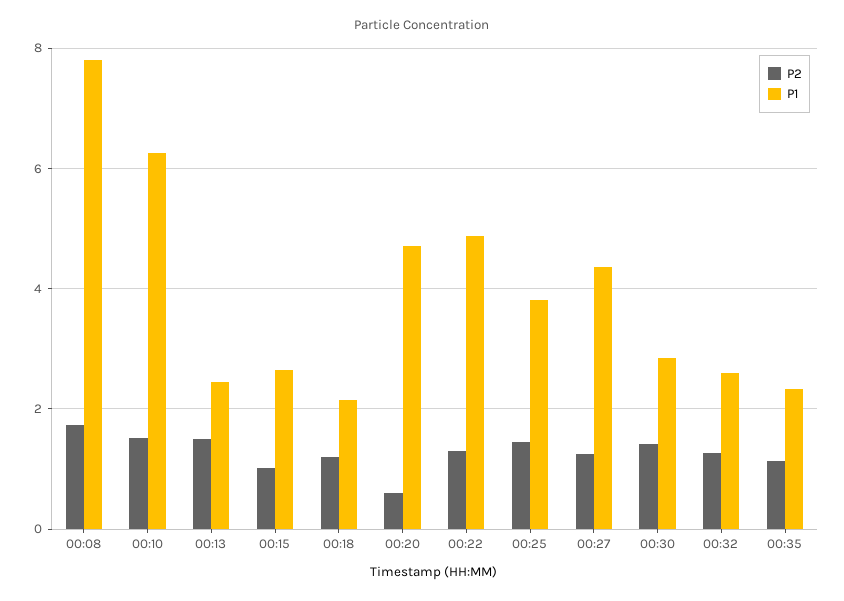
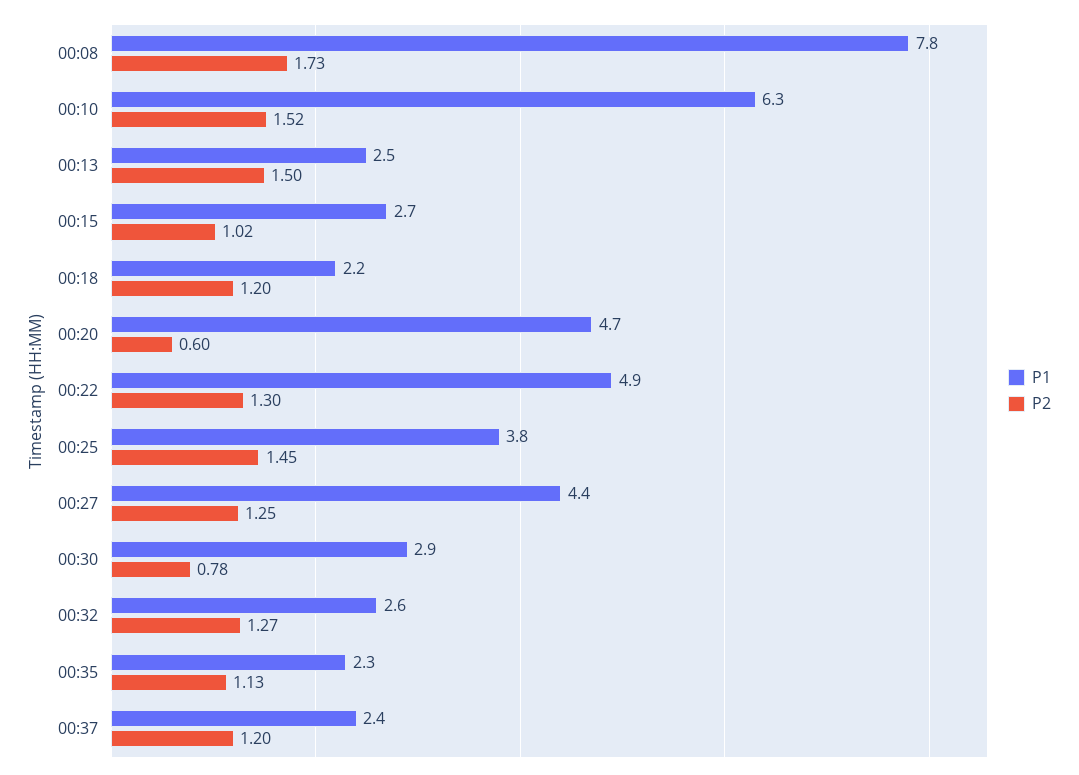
P2, 00:30: 1.4 -> 0.78
P1, 00:37: none -> 2.4
P2, 00:37: none -> 1.2

